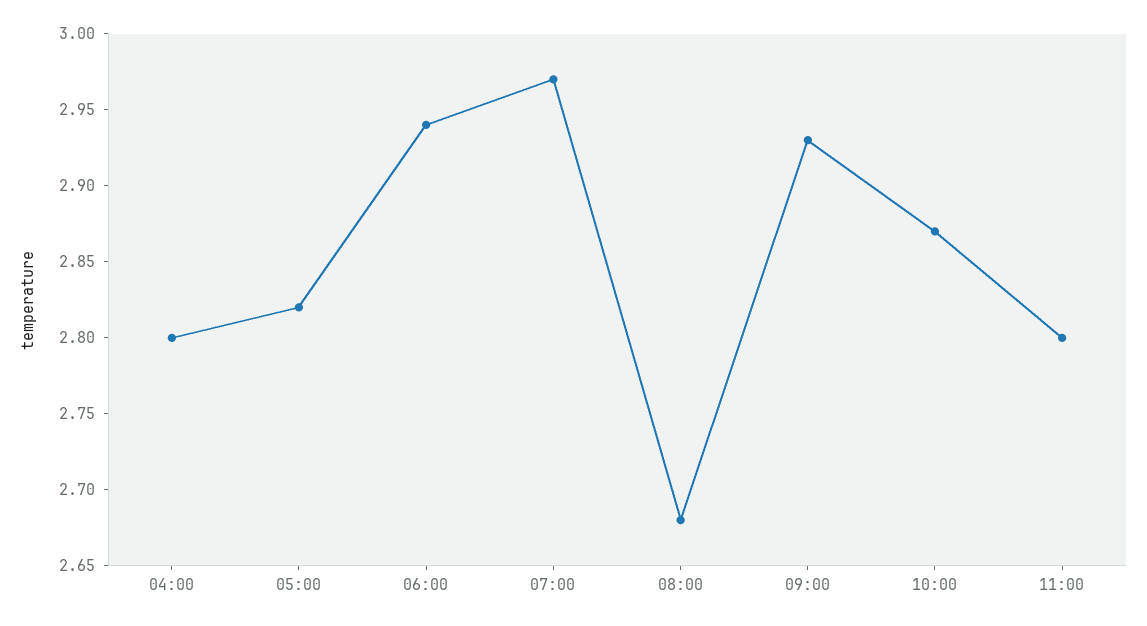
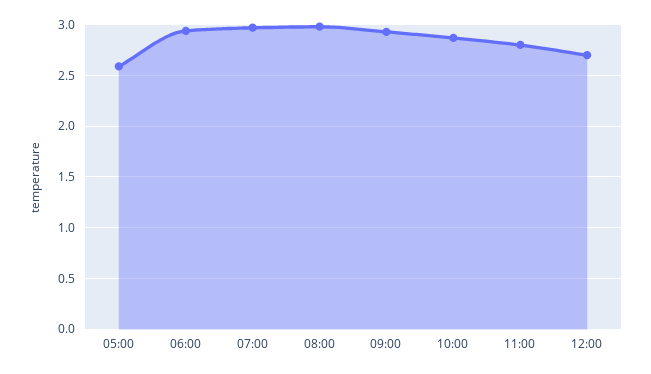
04:00: 2.8 -> none
05:00: 2.82 -> 2.6
08:00: 2.68 -> 3
12:00: none -> 2.7

